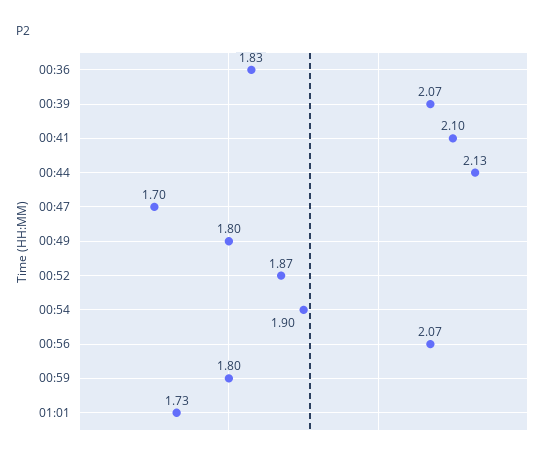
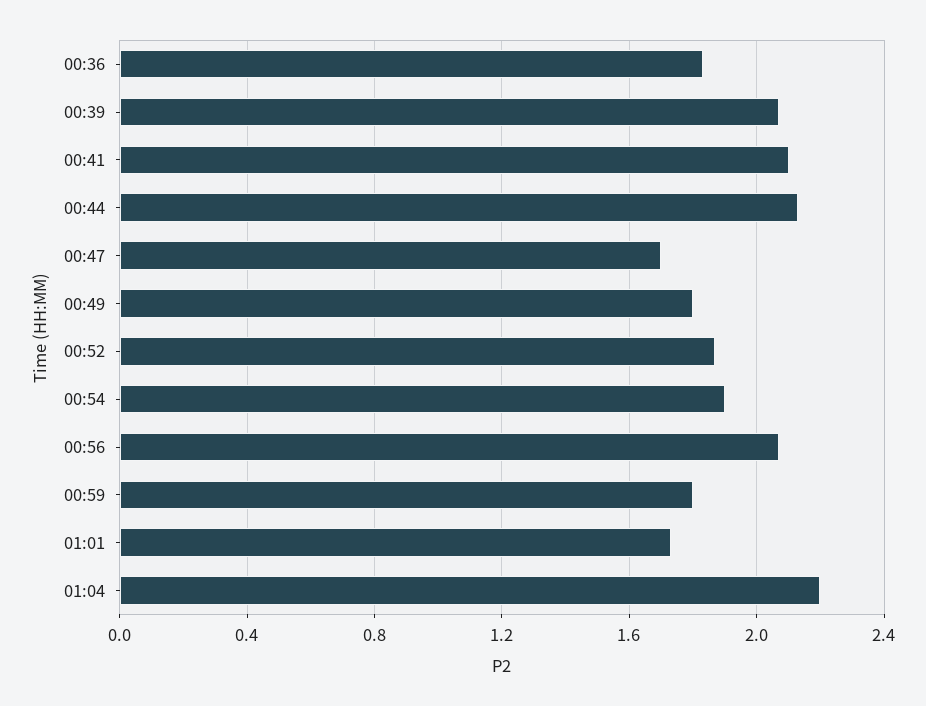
01:04: none -> 2.2

